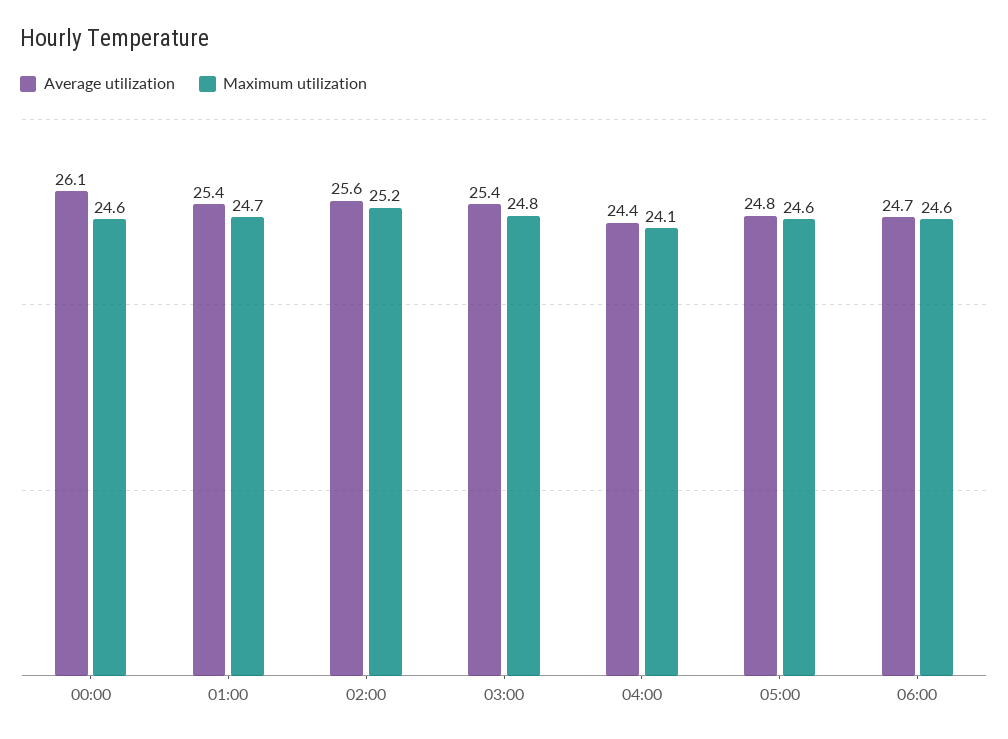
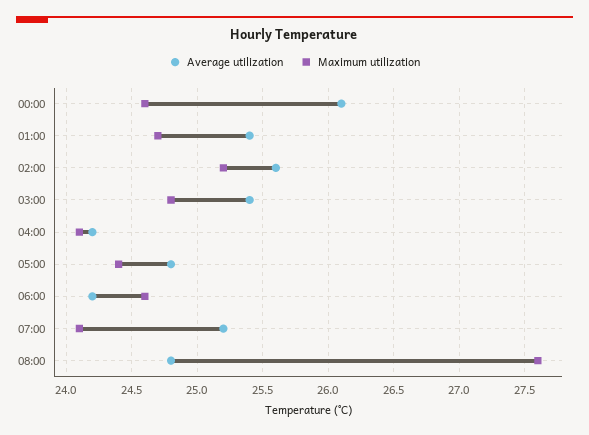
Average utilization, 04:00: 24.4 -> 24.2
Maximum utilization, 05:00: 24.6 -> 24.4
Average utilization, 06:00: 24.7 -> 24.2
Average utilization, 07:00: none -> 25.2
Maximum utilization, 07:00: none -> 24.1
Average utilization, 08:00: none -> 24.8
Maximum utilization, 08:00: none -> 27.6

